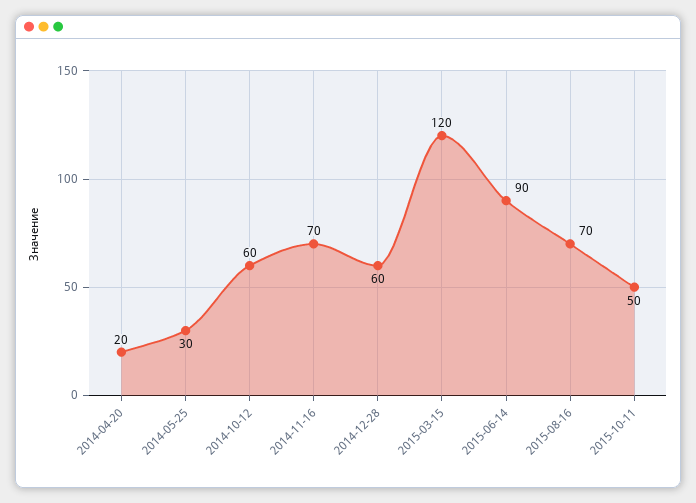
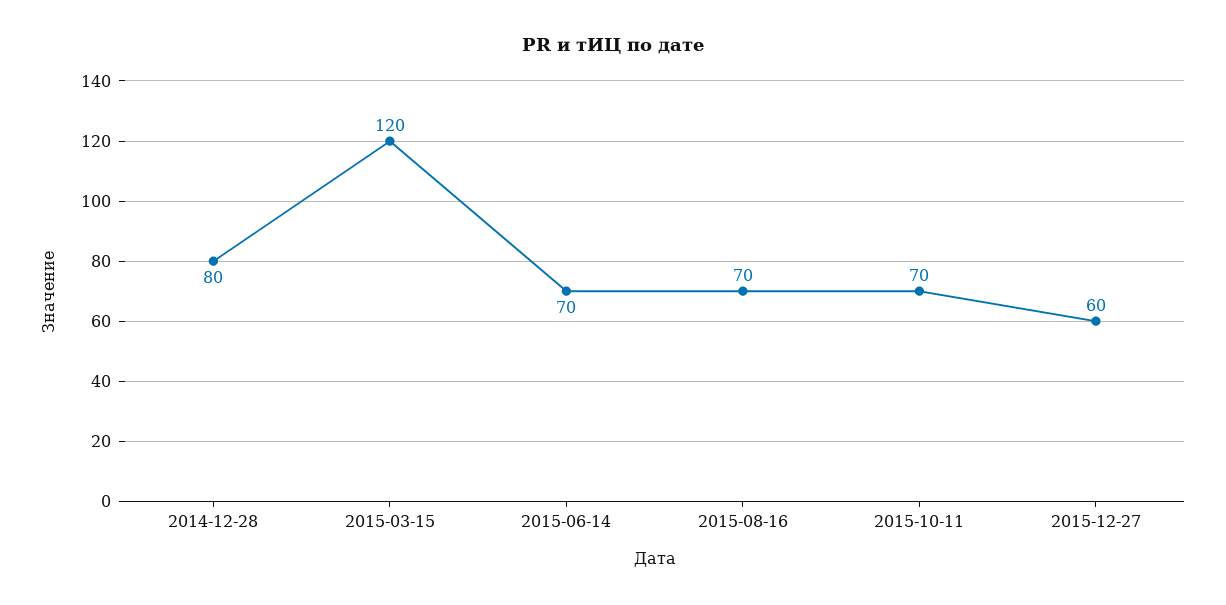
2014-04-20: 20 -> none
2014-05-25: 30 -> none
2014-10-12: 60 -> none
2014-11-16: 70 -> none
2014-12-28: 60 -> 80
2015-06-14: 90 -> 70
2015-10-11: 50 -> 70
2015-12-27: none -> 60

